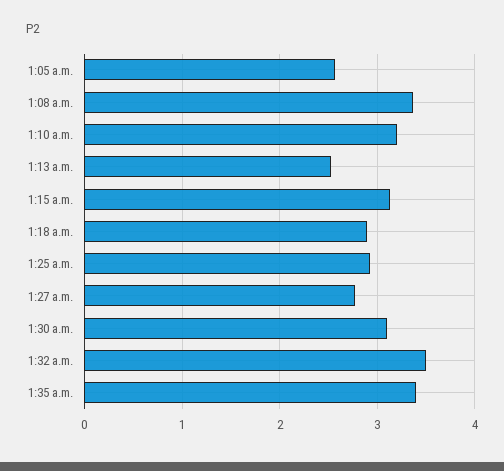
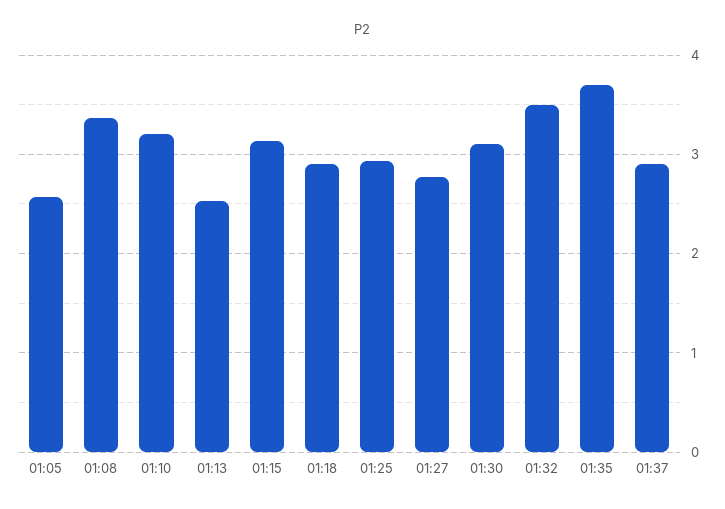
1:35 a.m.: 3.4 -> 3.7
01:37: none -> 2.9

